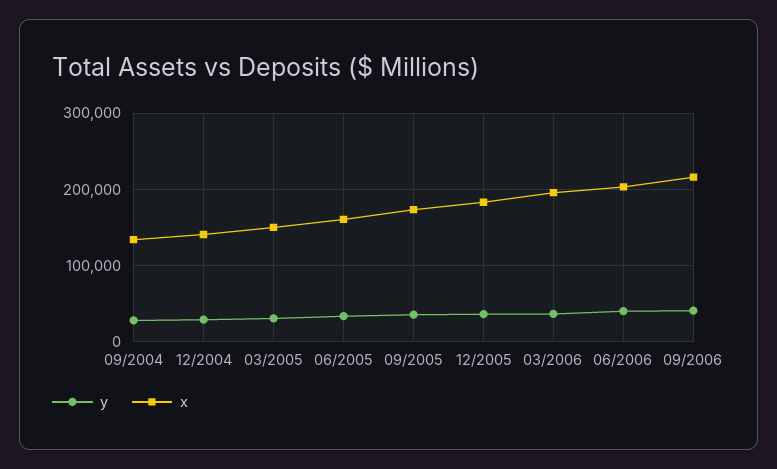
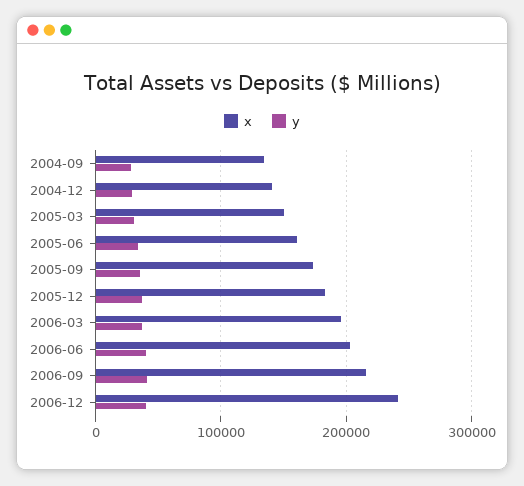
x, 2006-12: none -> 240000
y, 2006-12: none -> 40000

